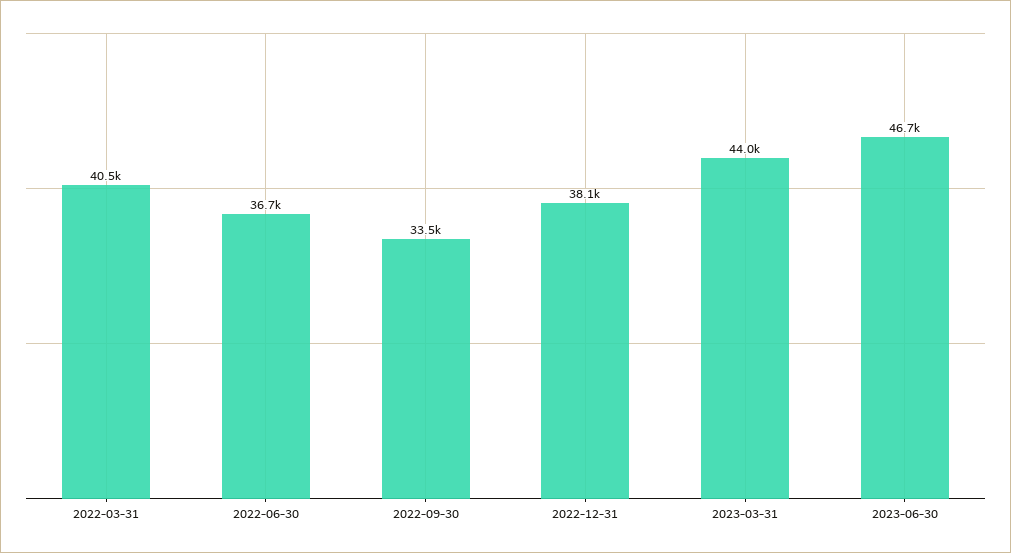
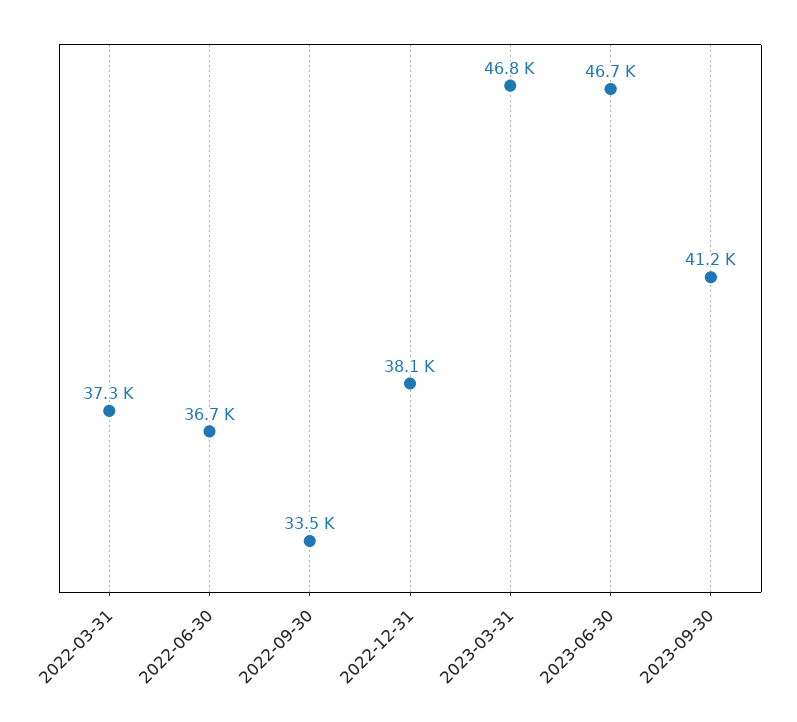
2022-03-31: 40500 -> 37300
2023-03-31: 44000 -> 46800
2023-09-30: none -> 41200

